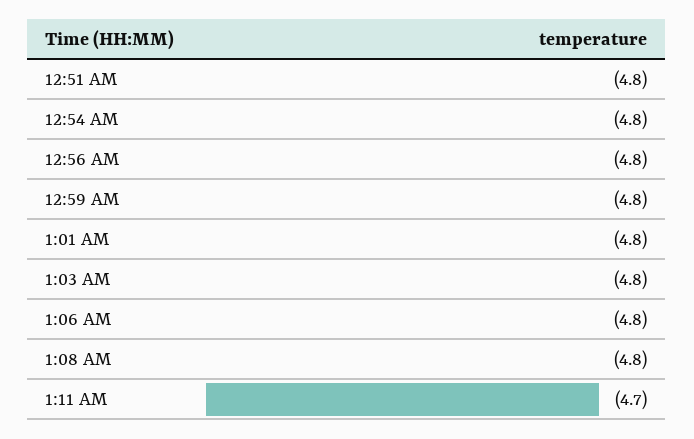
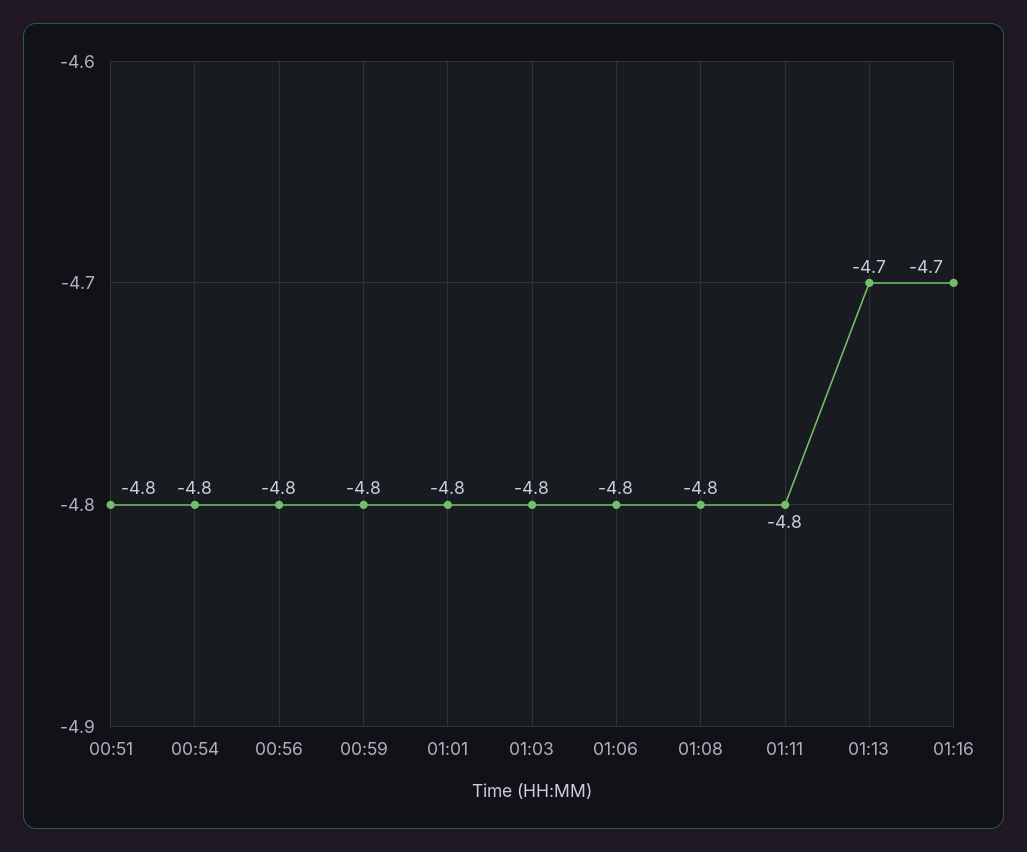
1:11 AM: -4.7 -> -4.8
01:13: none -> -4.7
01:16: none -> -4.7

